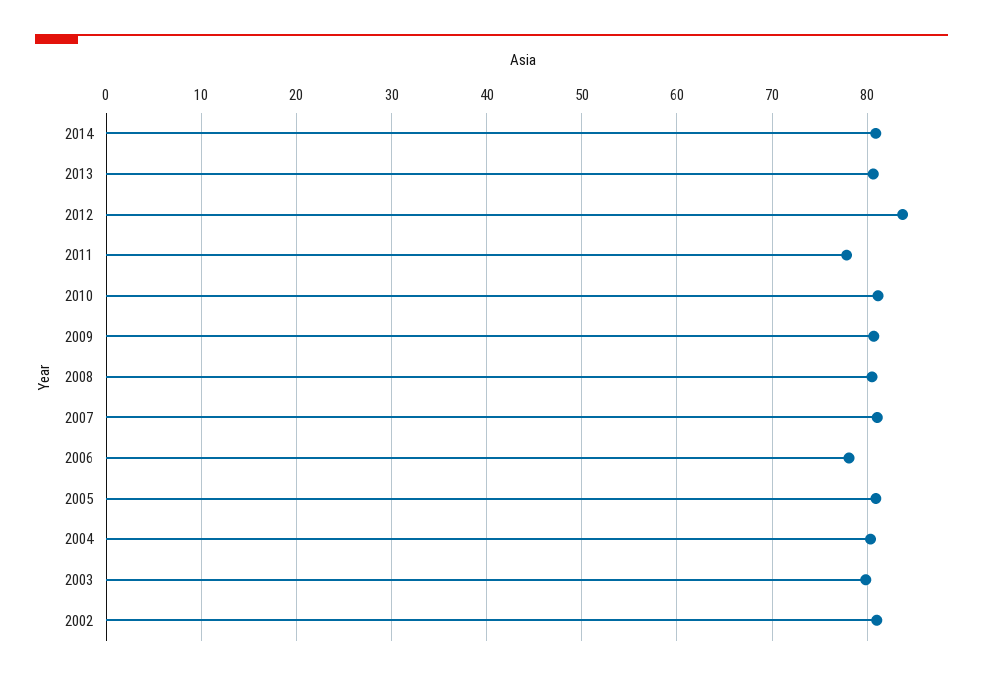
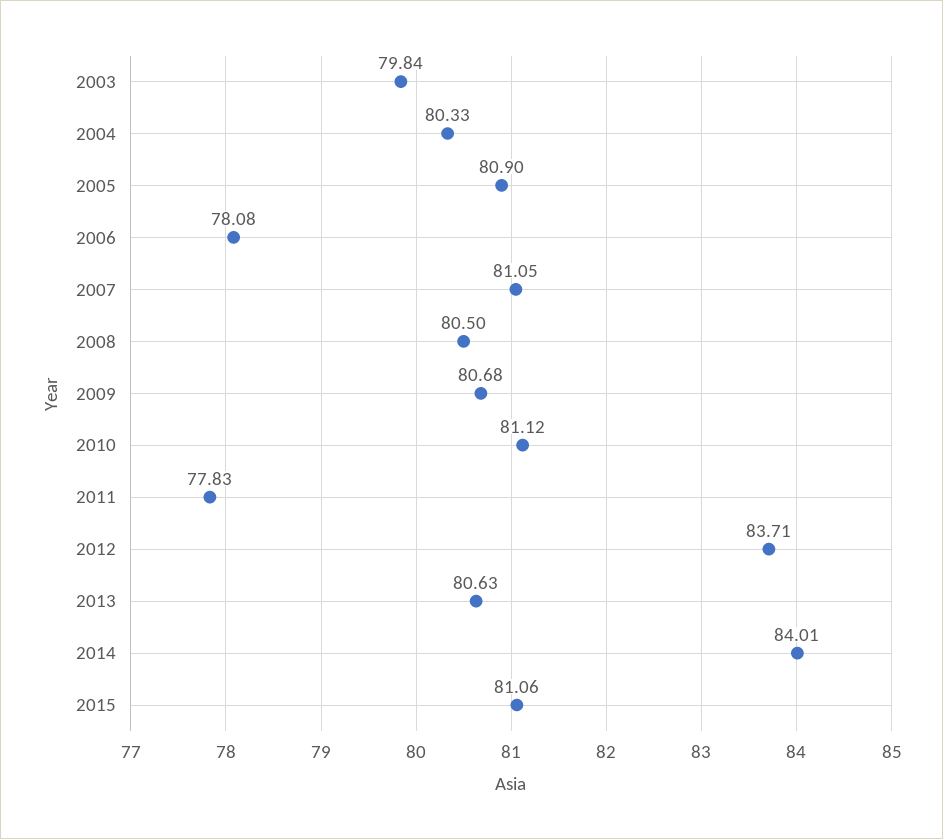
2014: 81 -> 84.01
2002: 81 -> none
2015: none -> 81.06

